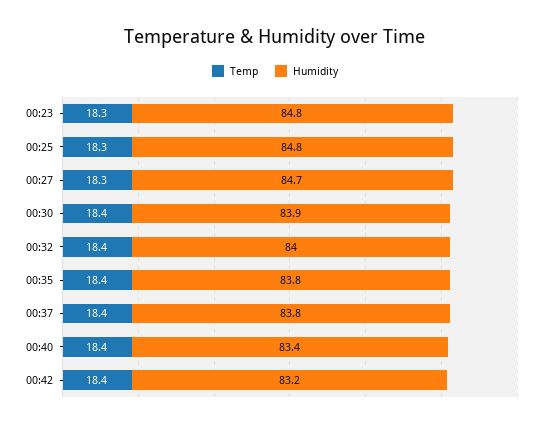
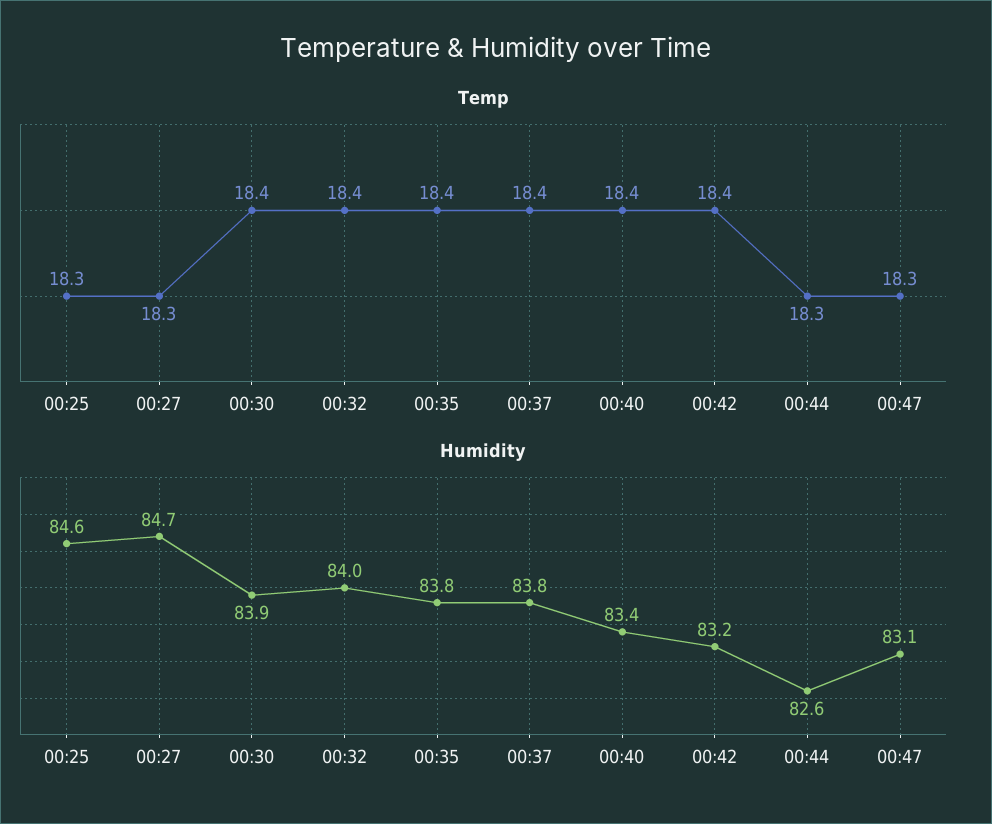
Temp, 00:23: 18.3 -> none
Humidity, 00:23: 84.8 -> none
Humidity, 00:25: 84.8 -> 84.6
Temp, 00:44: none -> 18.3
Temp, 00:47: none -> 18.3
Humidity, 00:44: none -> 82.6
Humidity, 00:47: none -> 83.1

